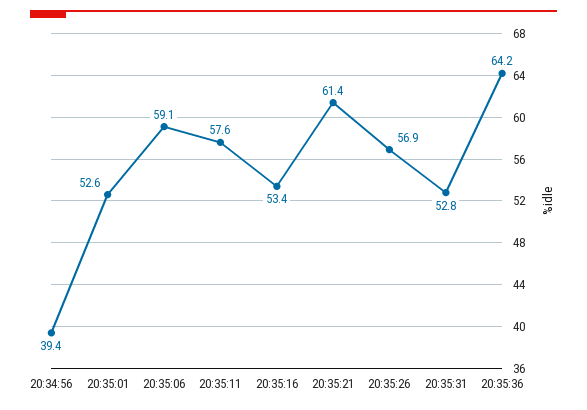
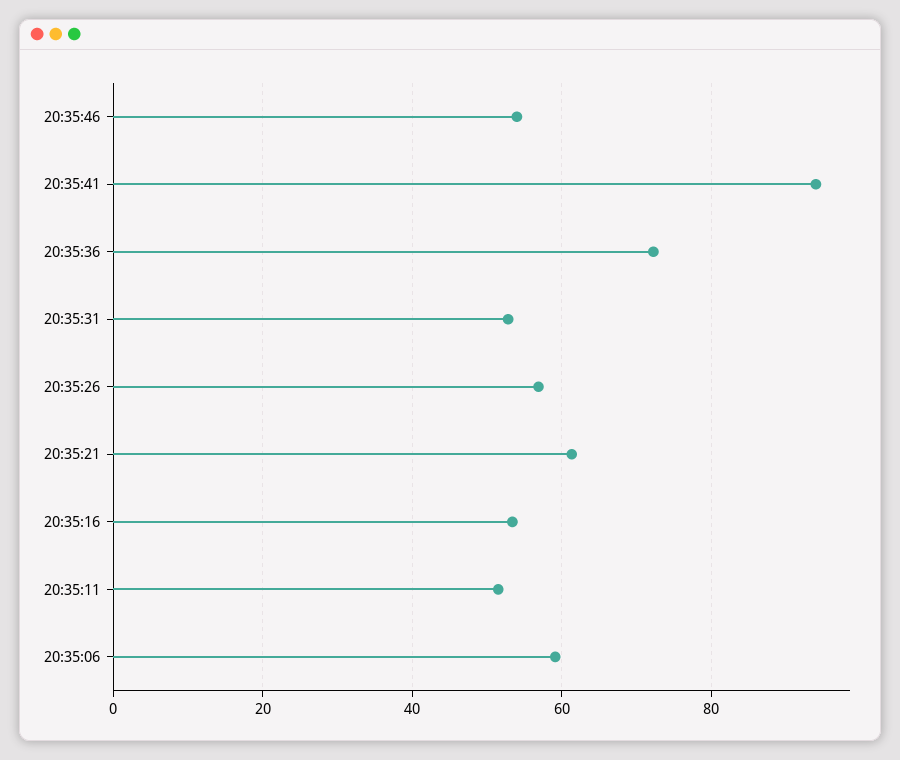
20:34:56: 39.4 -> none
20:35:01: 52.6 -> none
20:35:11: 57.6 -> 52
20:35:36: 64.2 -> 72
20:35:46: none -> 54
20:35:41: none -> 94

